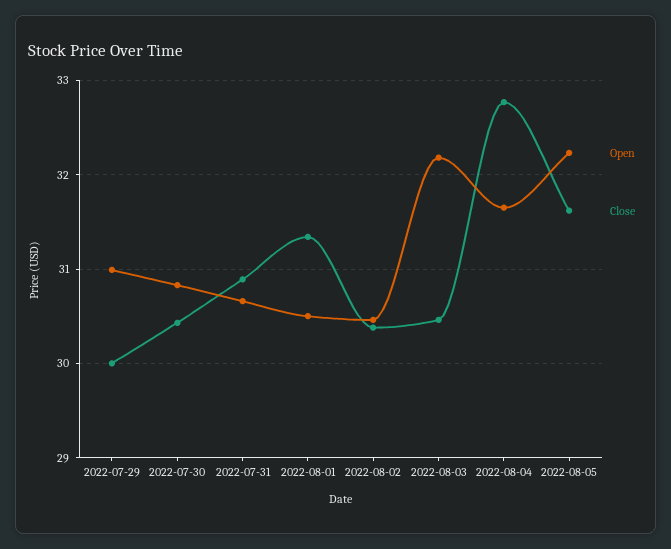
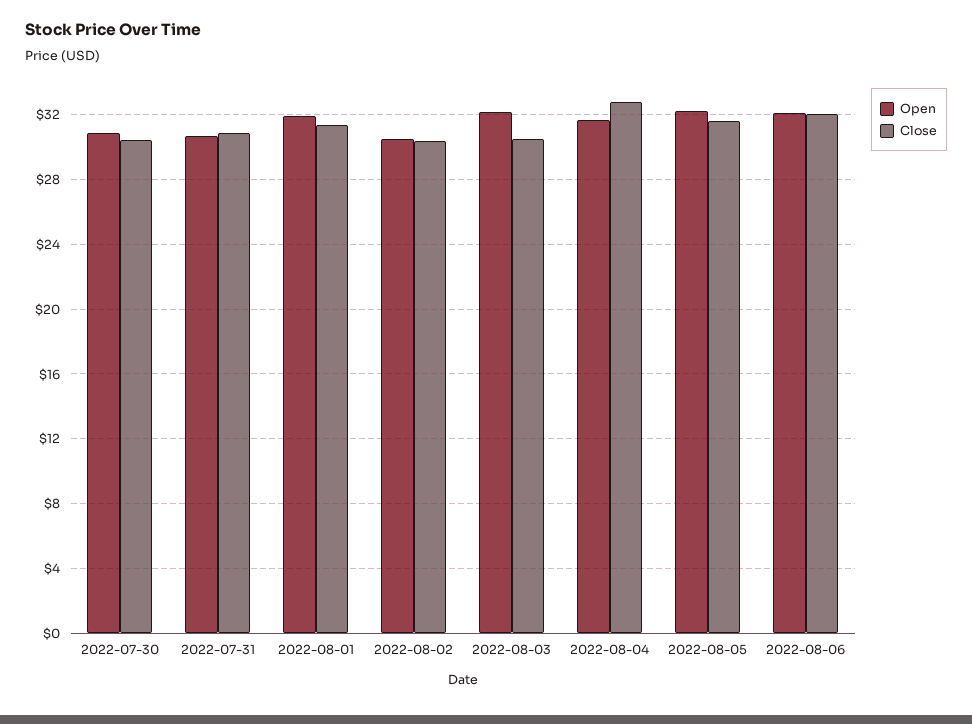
Open, 2022-07-29: 31 -> none
Close, 2022-07-29: 30 -> none
Open, 2022-08-01: 30.5 -> 32
Open, 2022-08-06: none -> 32
Close, 2022-08-06: none -> 32

